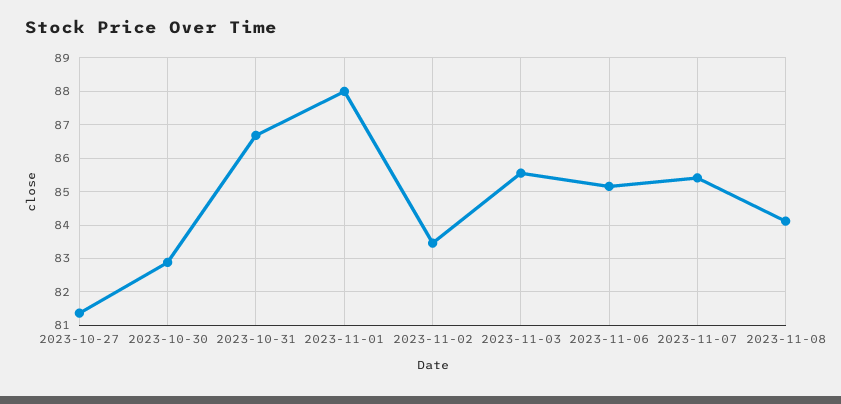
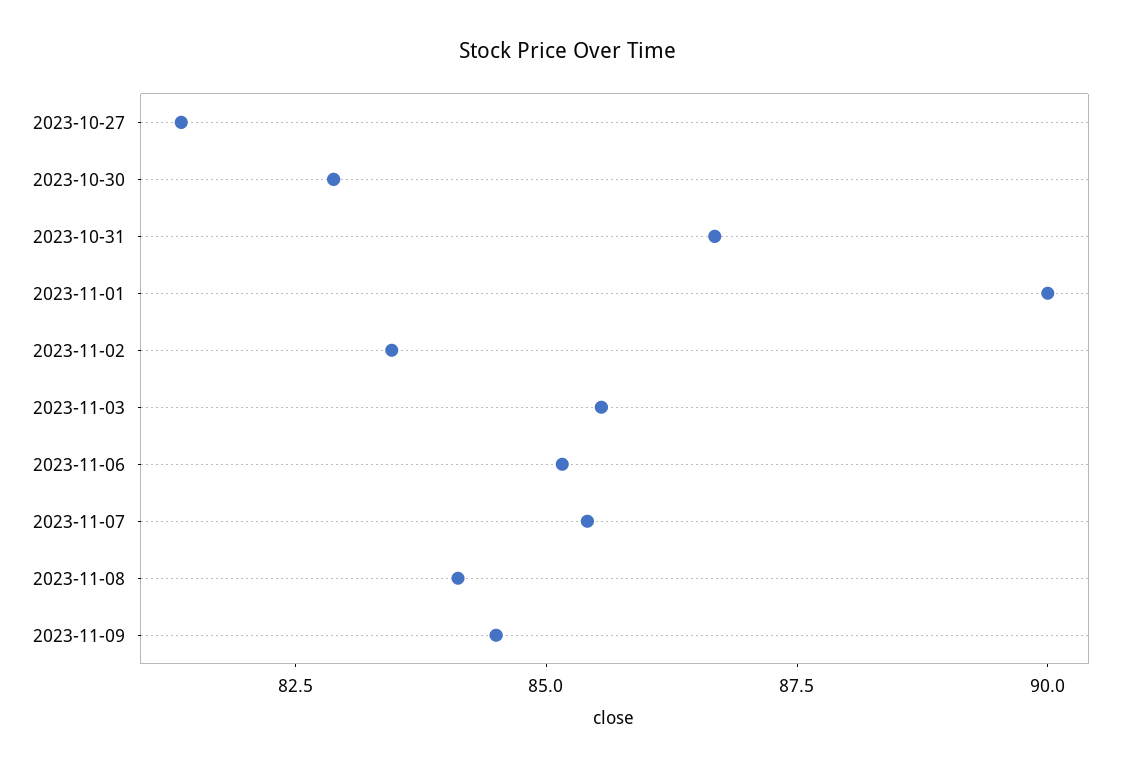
2023-11-01: 88 -> 90
2023-11-09: none -> 84.5

